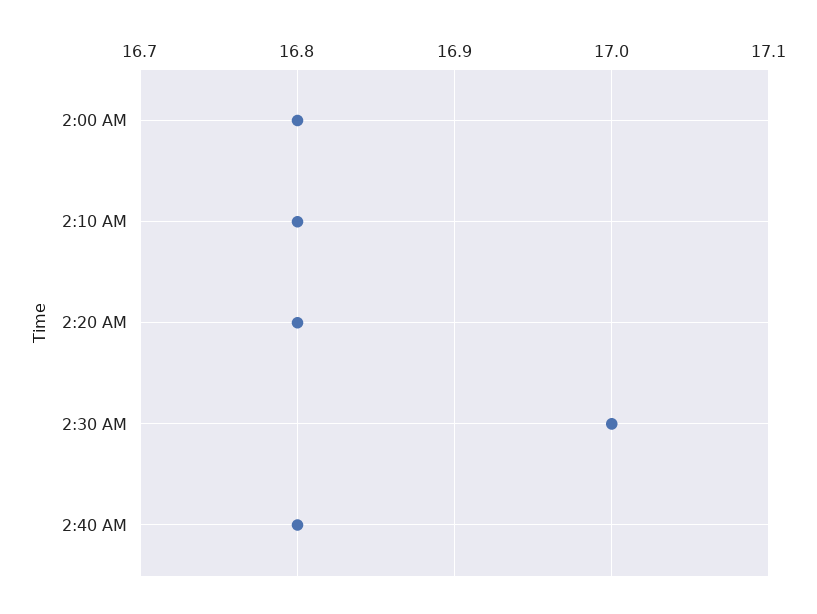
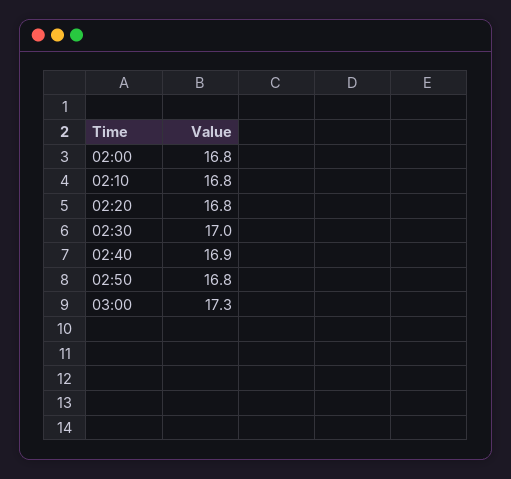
2:40 AM: 16.8 -> 16.9
02:50: none -> 16.8
03:00: none -> 17.3

